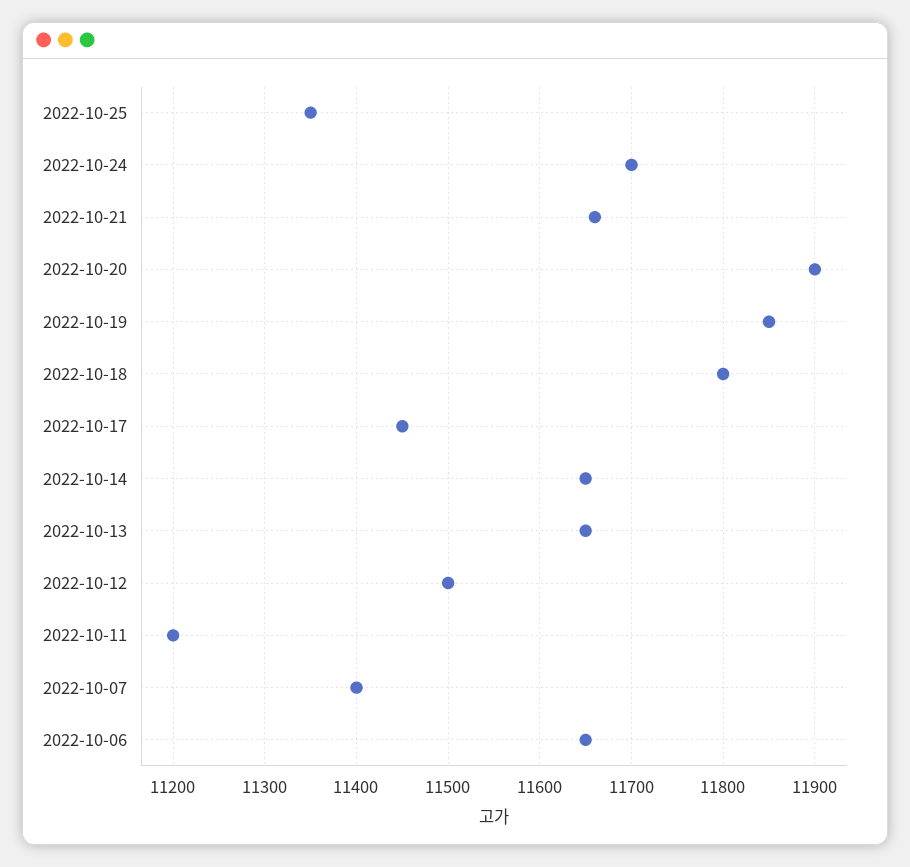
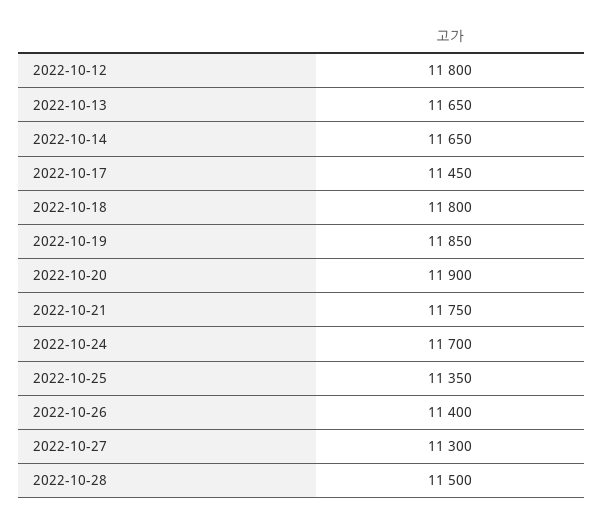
2022-10-21: 11660 -> 11750
2022-10-12: 11500 -> 11800
2022-10-11: 11200 -> none
2022-10-07: 11400 -> none
2022-10-06: 11650 -> none
2022-10-26: none -> 11400
2022-10-27: none -> 11300
2022-10-28: none -> 11500

